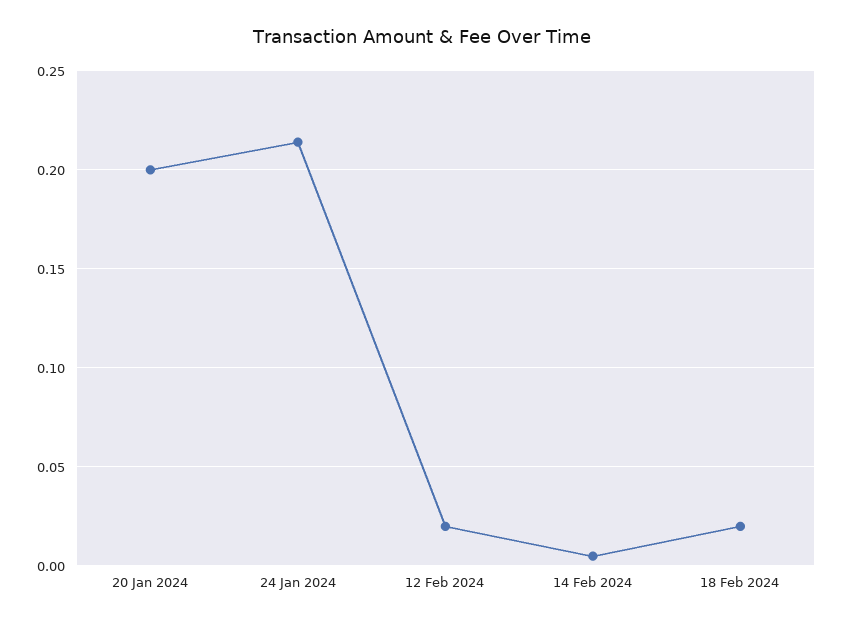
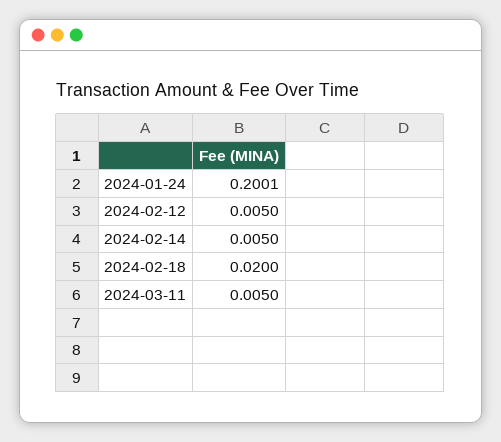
20 Jan 2024: 0.2 -> none
24 Jan 2024: 0.215 -> 0.2001
12 Feb 2024: 0.02 -> 0.005
2024-03-11: none -> 0.005

